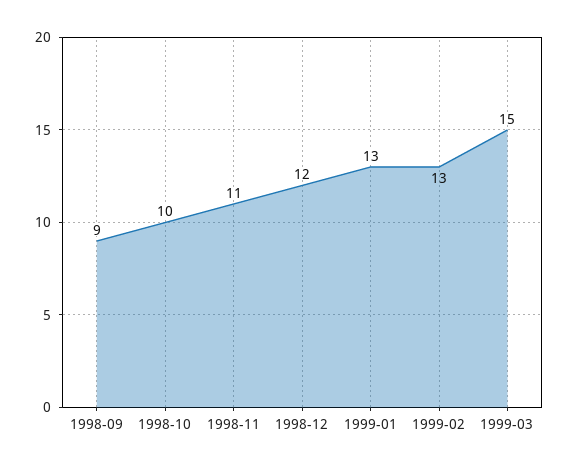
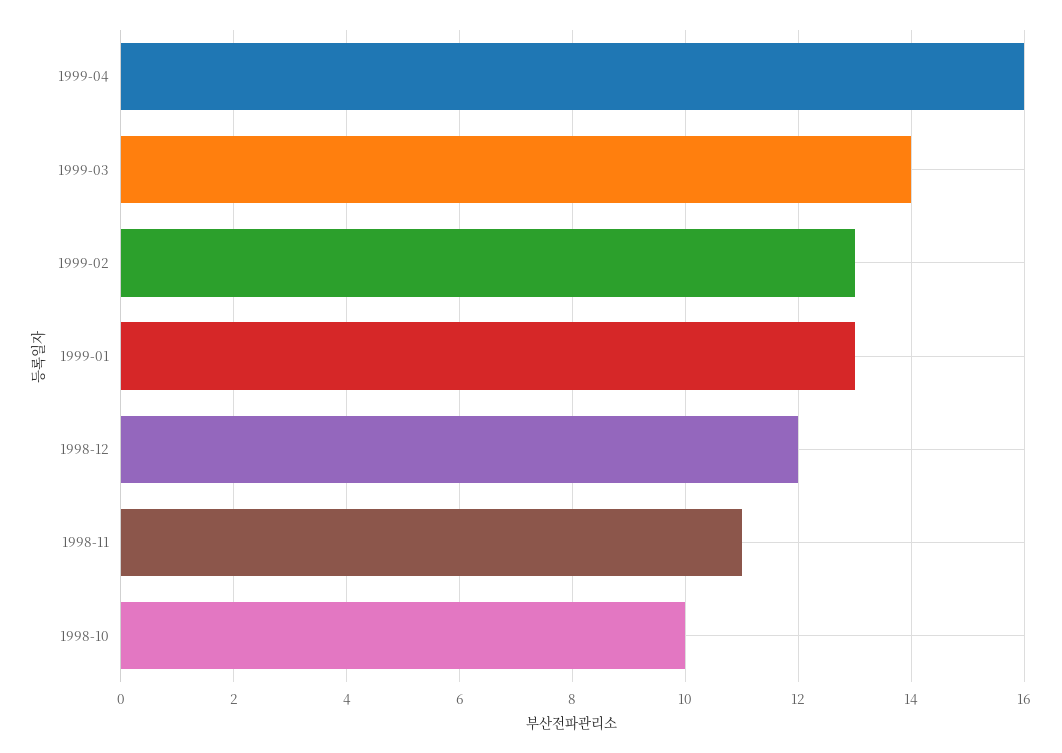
1998-09: 9 -> none
1999-03: 15 -> 14
1999-04: none -> 16

